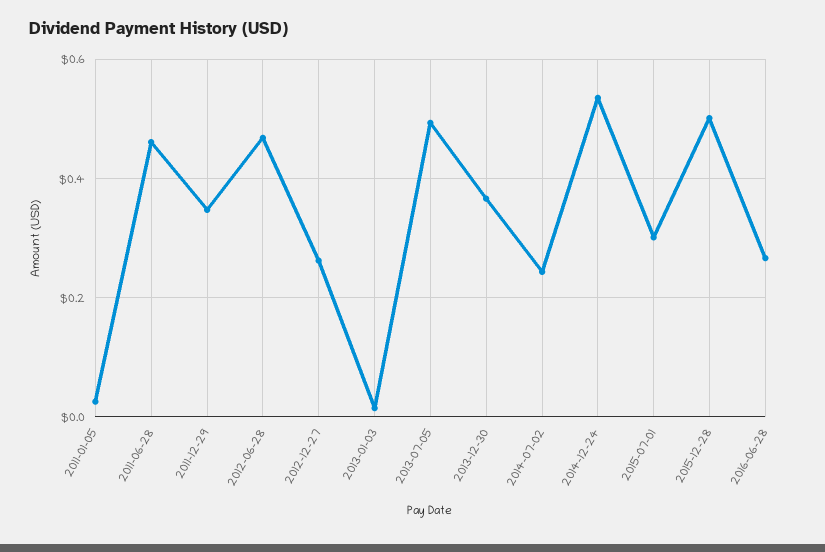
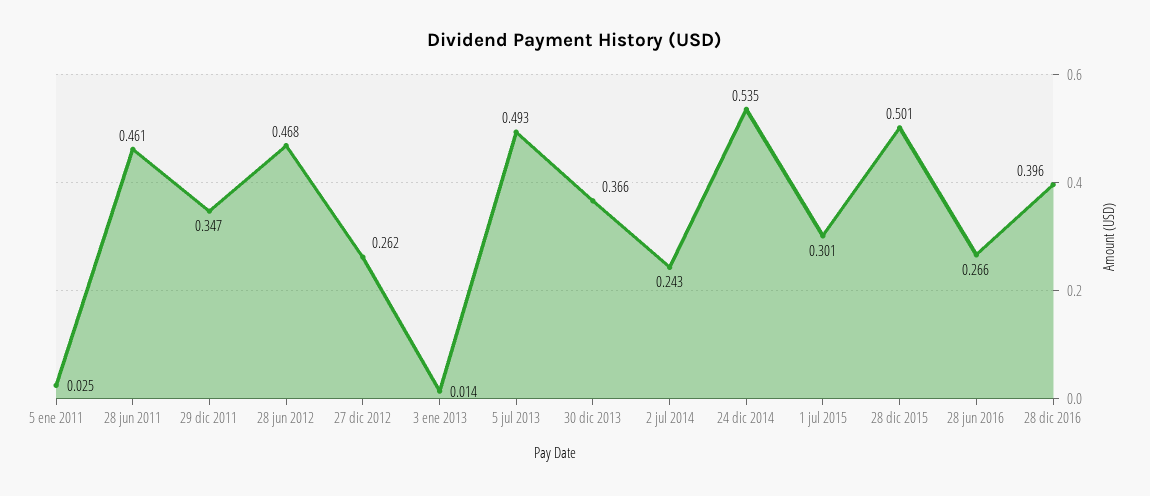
28 dic 2016: none -> 0.396

